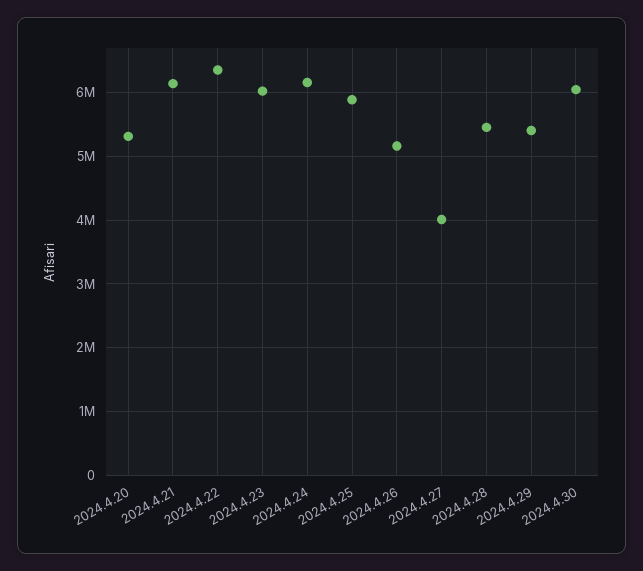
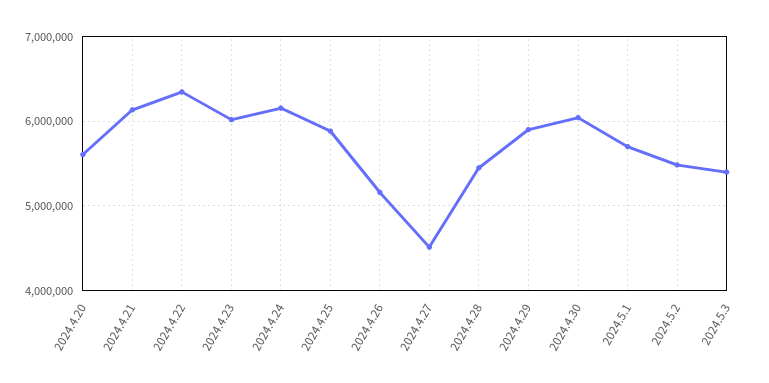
2024.4.20: 5300000 -> 5600000
2024.4.27: 4000000 -> 4500000
2024.4.29: 5400000 -> 5900000
2024.5.1: none -> 5700000
2024.5.2: none -> 5500000
2024.5.3: none -> 5400000

